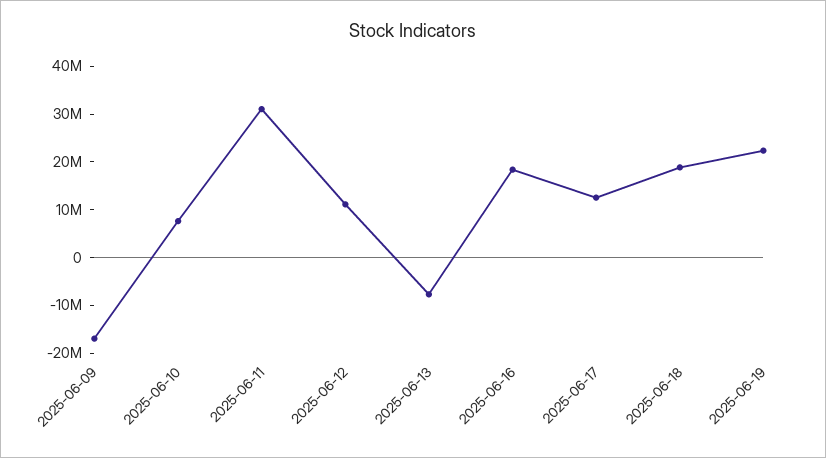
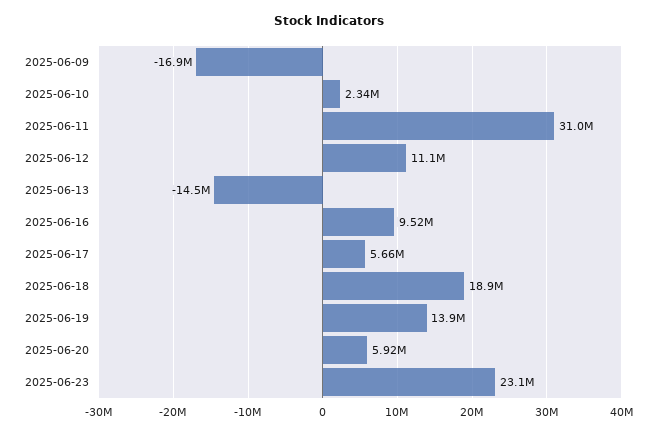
2025-06-10: 8000000 -> 2340000
2025-06-13: -8000000 -> -14500000
2025-06-16: 18000000 -> 9520000
2025-06-17: 12000000 -> 5660000
2025-06-19: 22000000 -> 13900000
2025-06-20: none -> 5920000
2025-06-23: none -> 23100000

